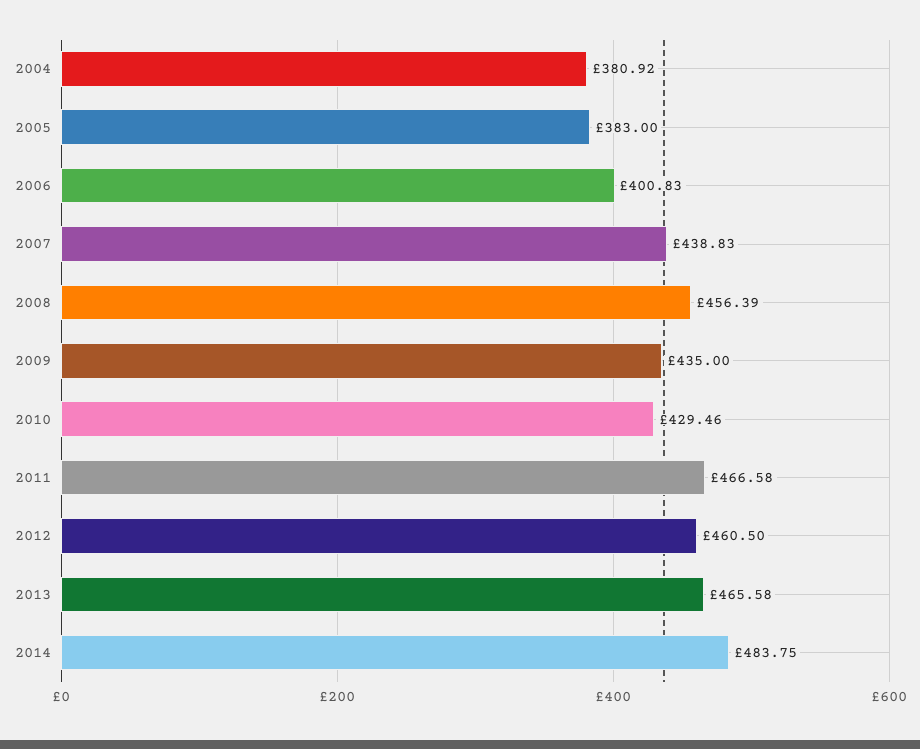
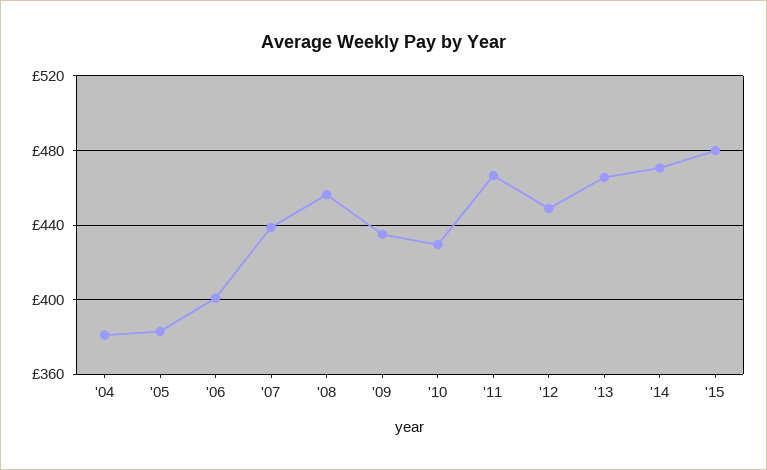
2012: 460.5 -> 450
2014: 483.75 -> 470
'15: none -> 480

